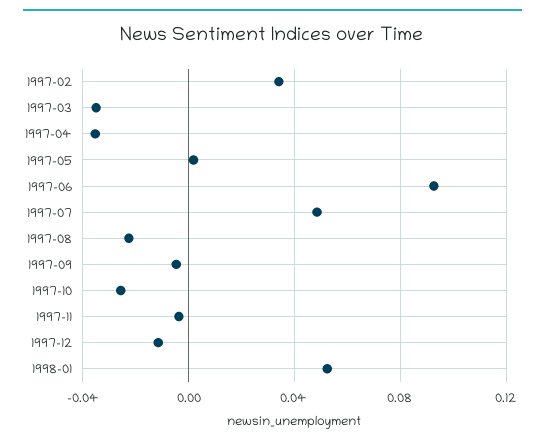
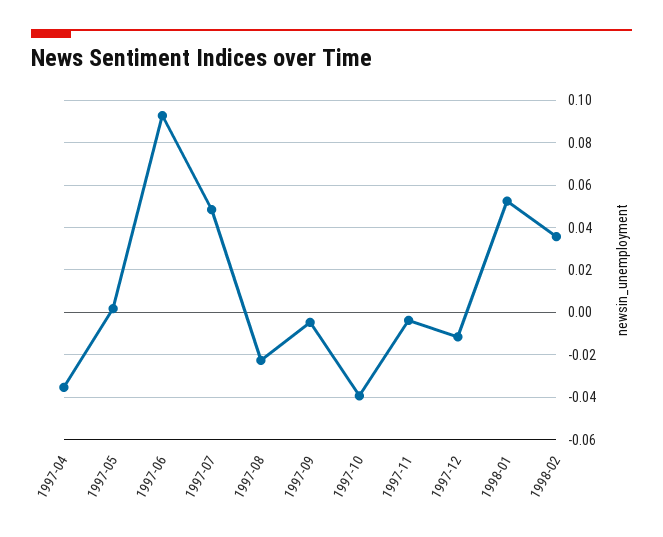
1997-02: 0.035 -> none
1997-03: -0.035 -> none
1997-10: -0.025 -> -0.04
1998-02: none -> 0.035

